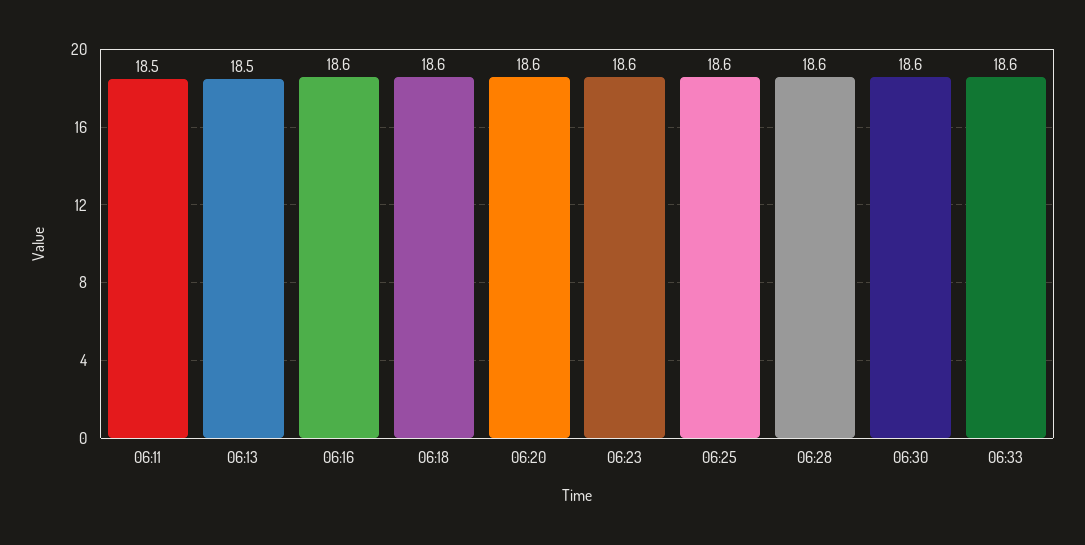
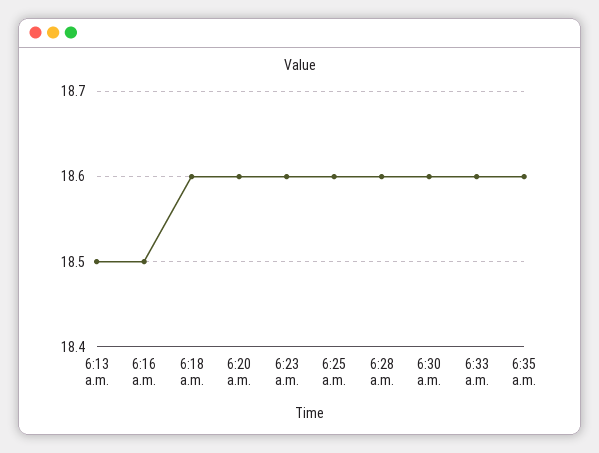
06:11: 18.5 -> none
06:16: 18.6 -> 18.5
6:35 a.m.: none -> 18.6

